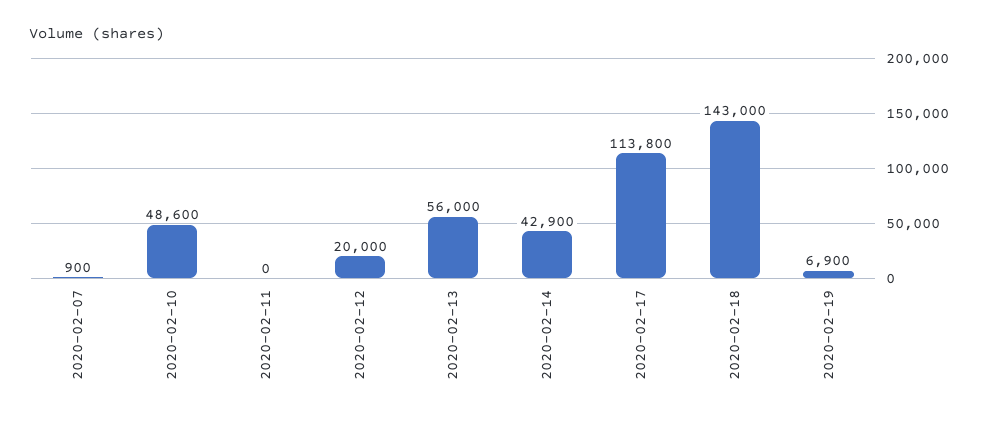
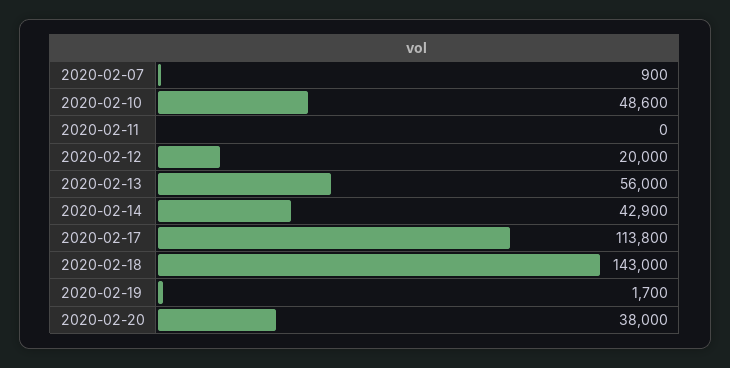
2020-02-19: 6900 -> 1700
2020-02-20: none -> 38000

